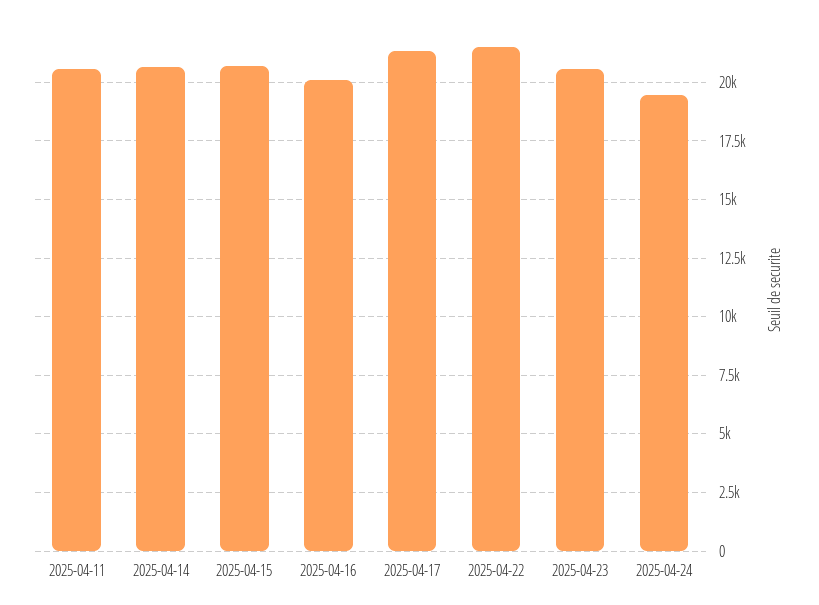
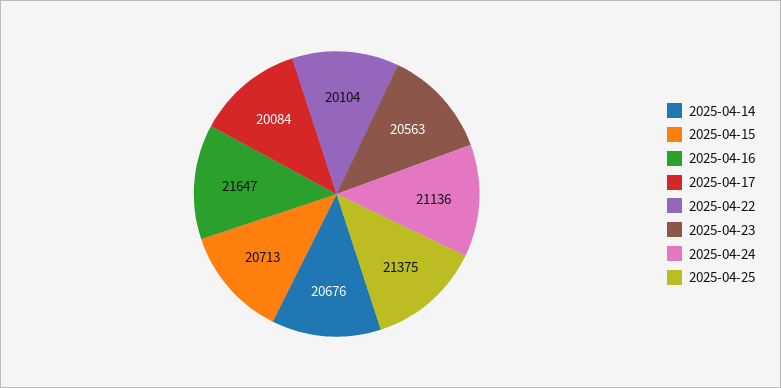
2025-04-11: 20500 -> none
2025-04-16: 20000 -> 21647
2025-04-17: 21500 -> 20084
2025-04-22: 21500 -> 20104
2025-04-24: 19500 -> 21136
2025-04-25: none -> 21375

